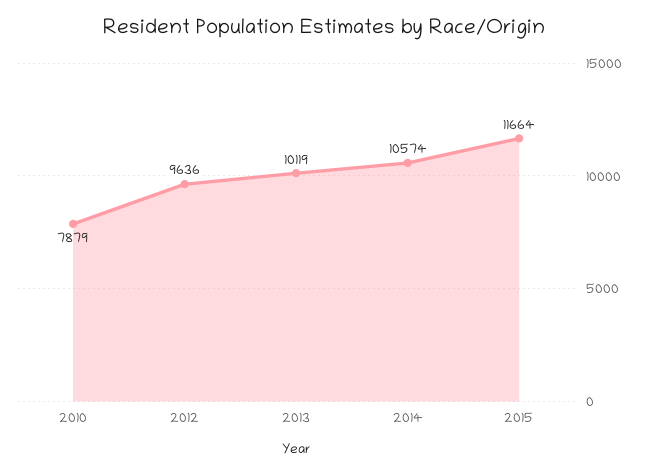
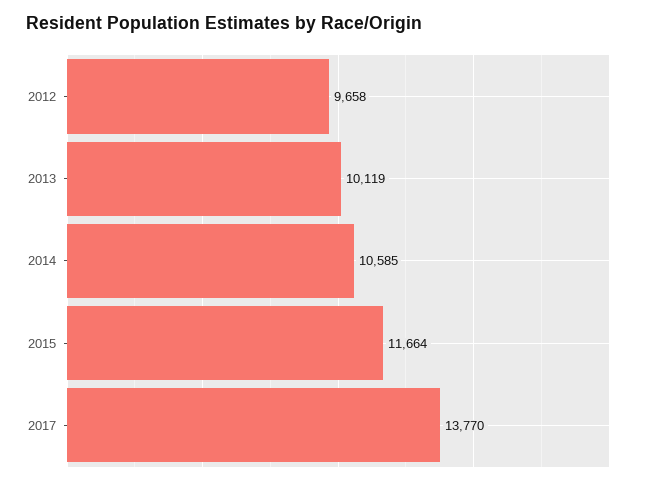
2010: 7879 -> none
2012: 9636 -> 9658
2014: 10574 -> 10585
2017: none -> 13770

